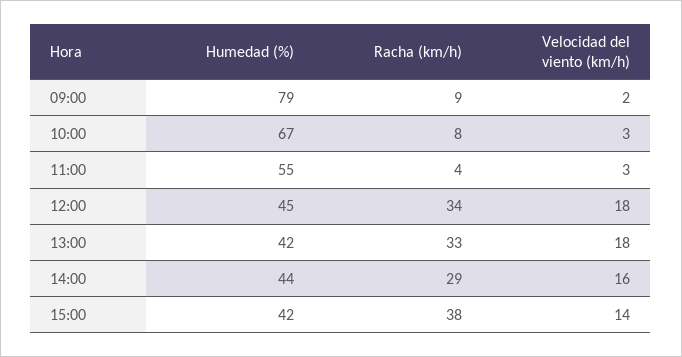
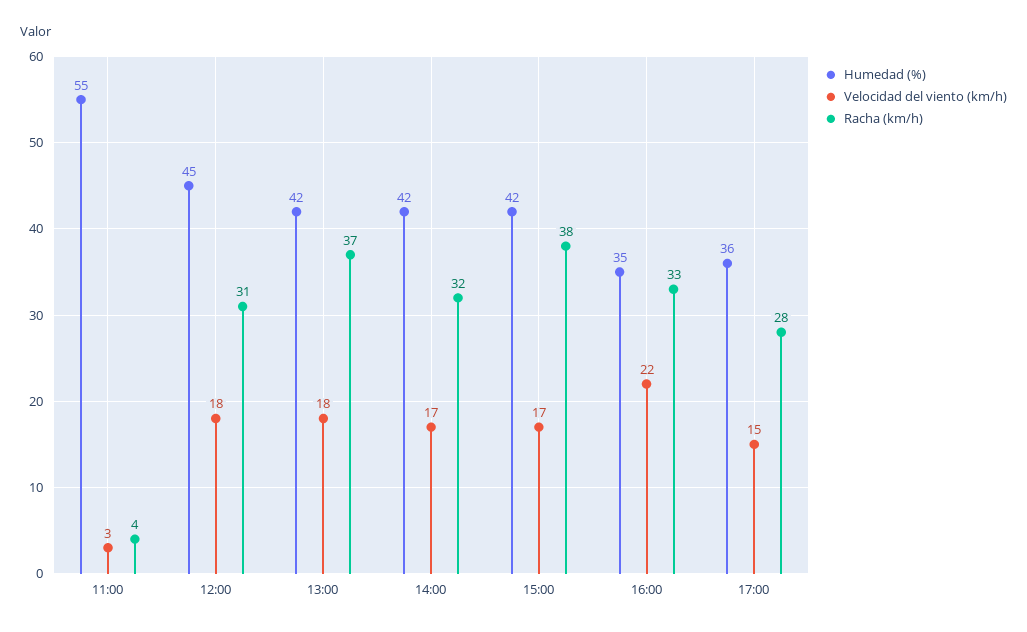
Humedad (%), 09:00: 79 -> none
Racha (km/h), 09:00: 9 -> none
Velocidad del viento (km/h), 09:00: 2 -> none
Humedad (%), 10:00: 67 -> none
Racha (km/h), 10:00: 8 -> none
Velocidad del viento (km/h), 10:00: 3 -> none
Racha (km/h), 12:00: 34 -> 31
Racha (km/h), 13:00: 33 -> 37
Humedad (%), 14:00: 44 -> 42
Racha (km/h), 14:00: 29 -> 32
Velocidad del viento (km/h), 14:00: 16 -> 17
Velocidad del viento (km/h), 15:00: 14 -> 17
Humedad (%), 16:00: none -> 35
Velocidad del viento (km/h), 16:00: none -> 22
Racha (km/h), 16:00: none -> 33
Humedad (%), 17:00: none -> 36
Velocidad del viento (km/h), 17:00: none -> 15
Racha (km/h), 17:00: none -> 28

